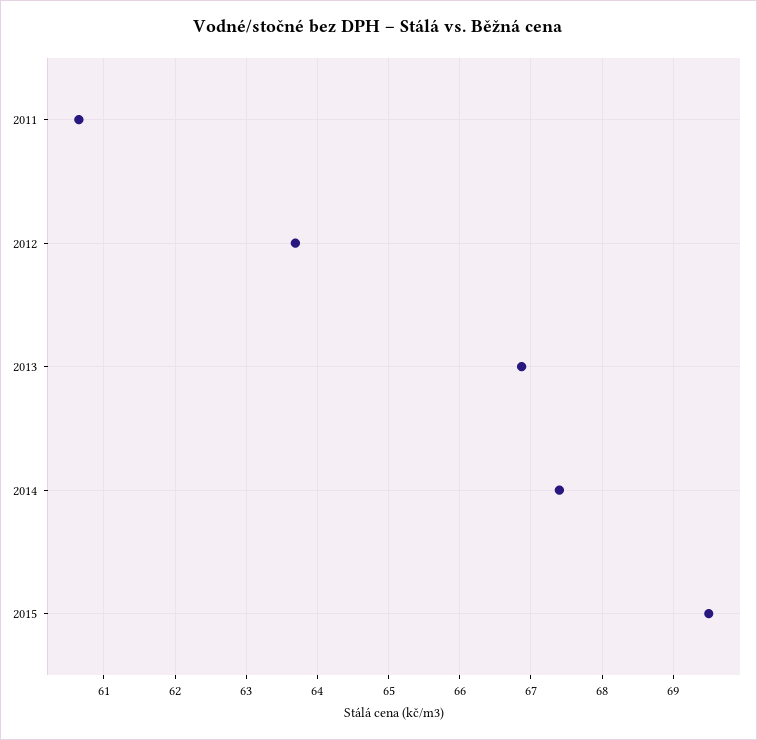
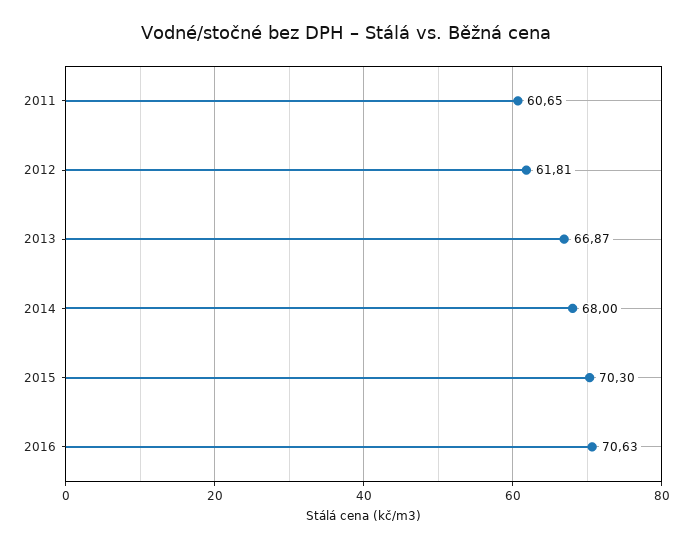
2012: 63.7 -> 61.81
2014: 67.4 -> 68
2015: 69.5 -> 70.3
2016: none -> 70.63

